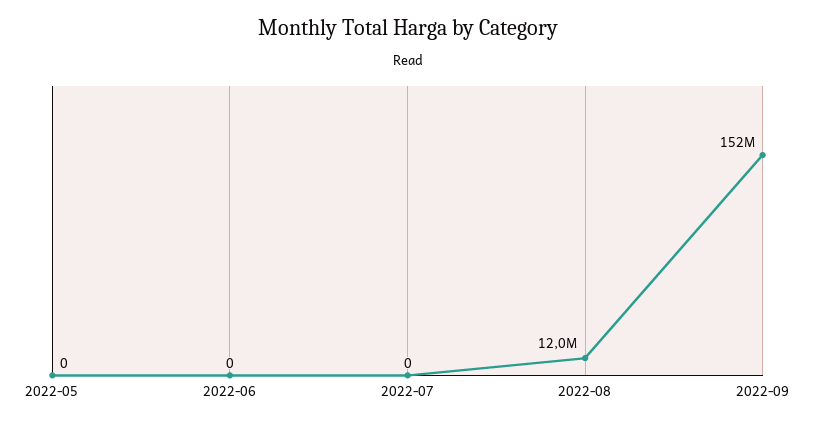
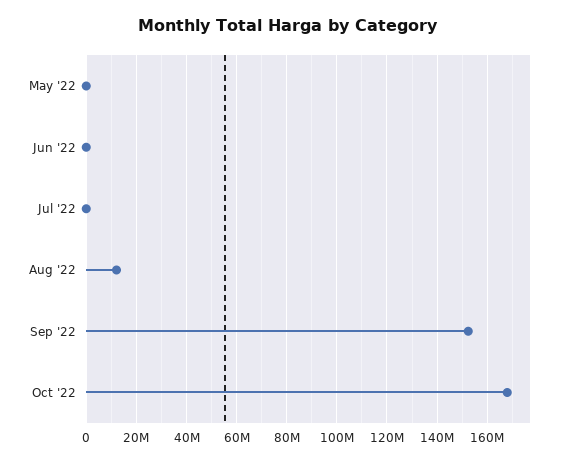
Oct '22: none -> 167500000

